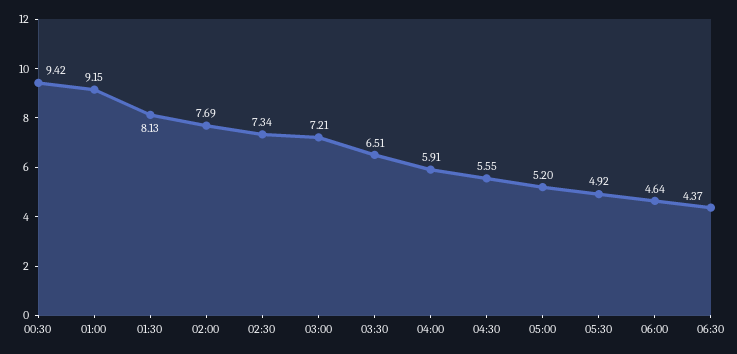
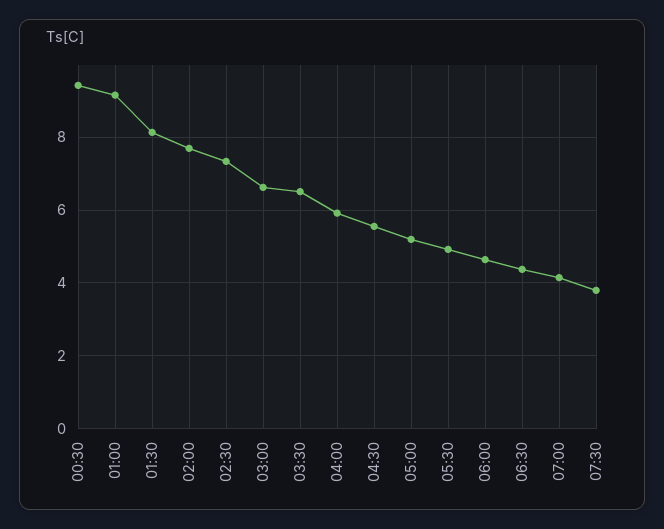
03:00: 7.21 -> 6.6
07:00: none -> 4.2
07:30: none -> 3.8

